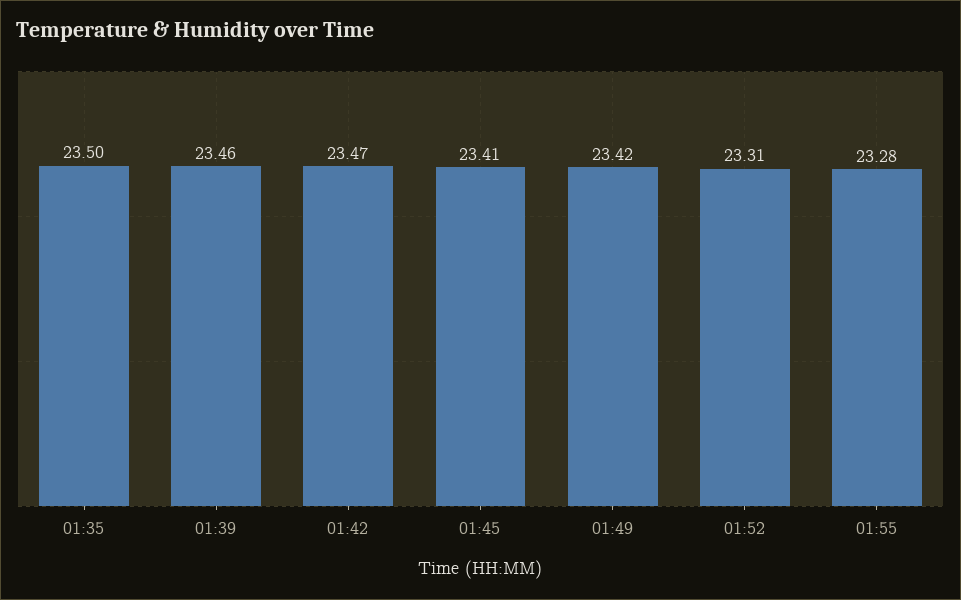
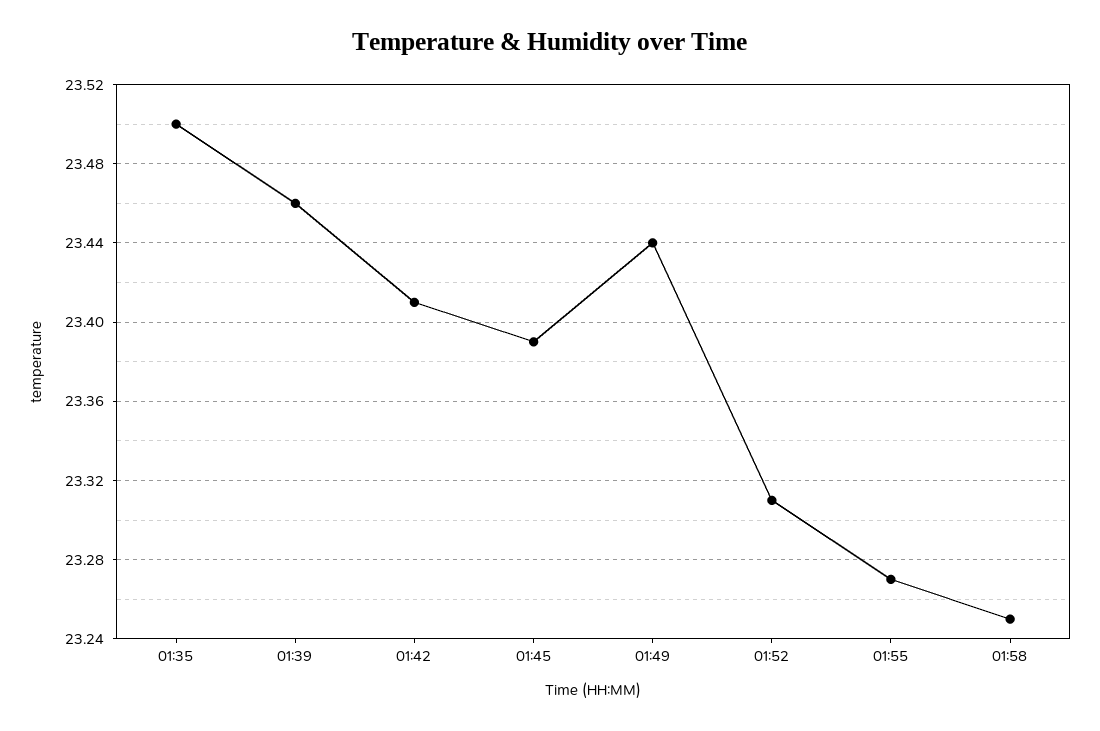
01:42: 23.47 -> 23.41
01:45: 23.41 -> 23.39
01:49: 23.42 -> 23.44
01:55: 23.28 -> 23.27
01:58: none -> 23.25

